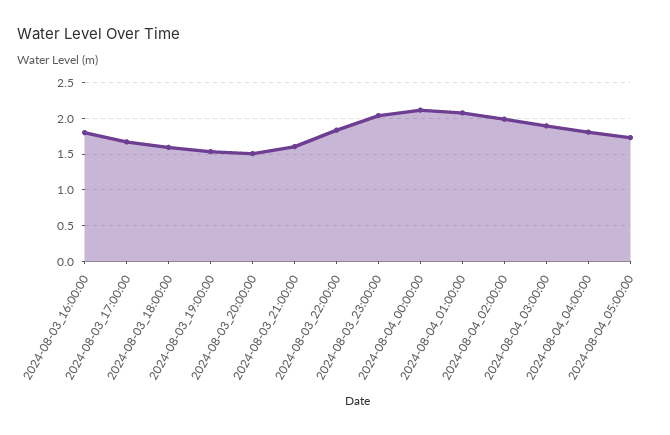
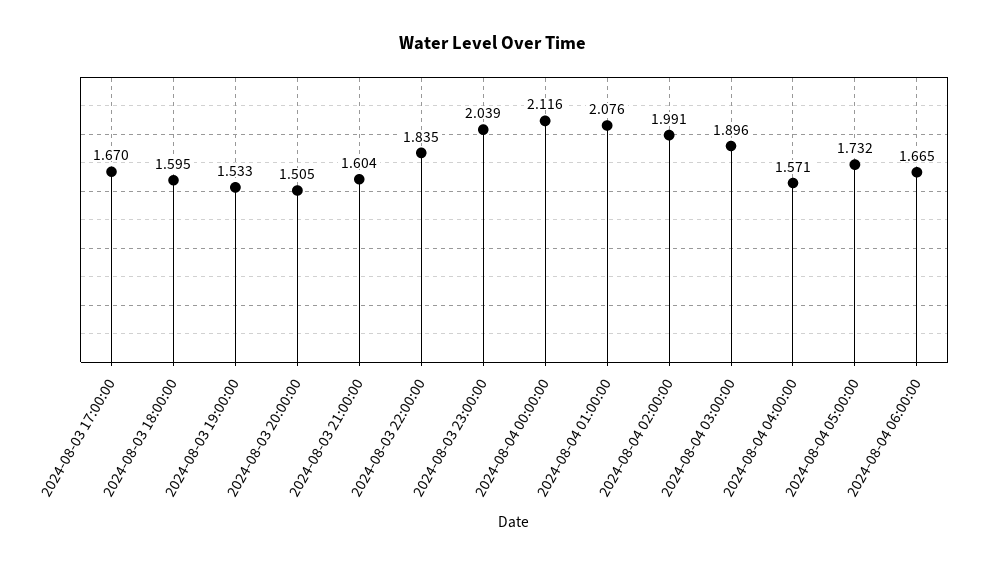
2024-08-03_16:00:00: 1.8 -> none
2024-08-04_04:00:00: 1.8 -> 1.571
2024-08-04 06:00:00: none -> 1.665

